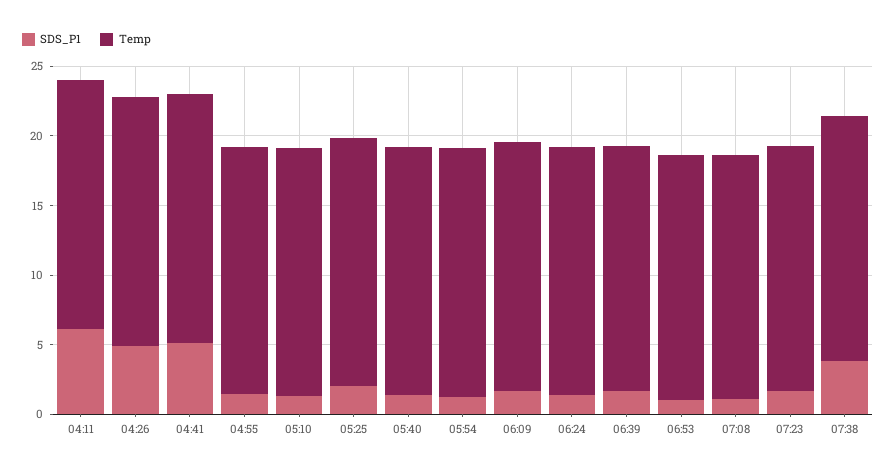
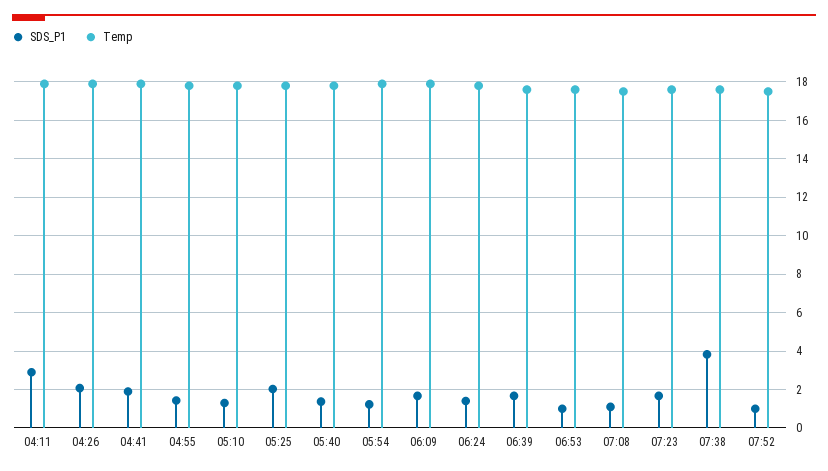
SDS_P1, 04:11: 6 -> 3
SDS_P1, 04:26: 5 -> 2
SDS_P1, 04:41: 5 -> 2
SDS_P1, 07:52: none -> 1
Temp, 07:52: none -> 17.5

